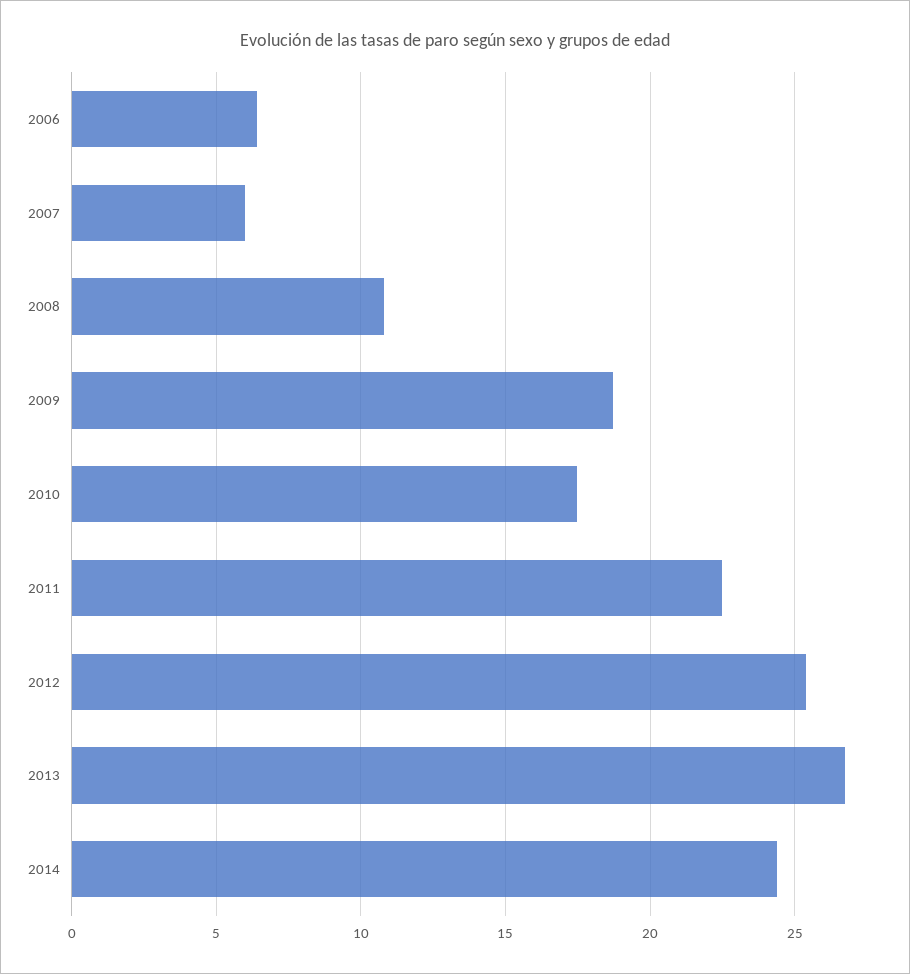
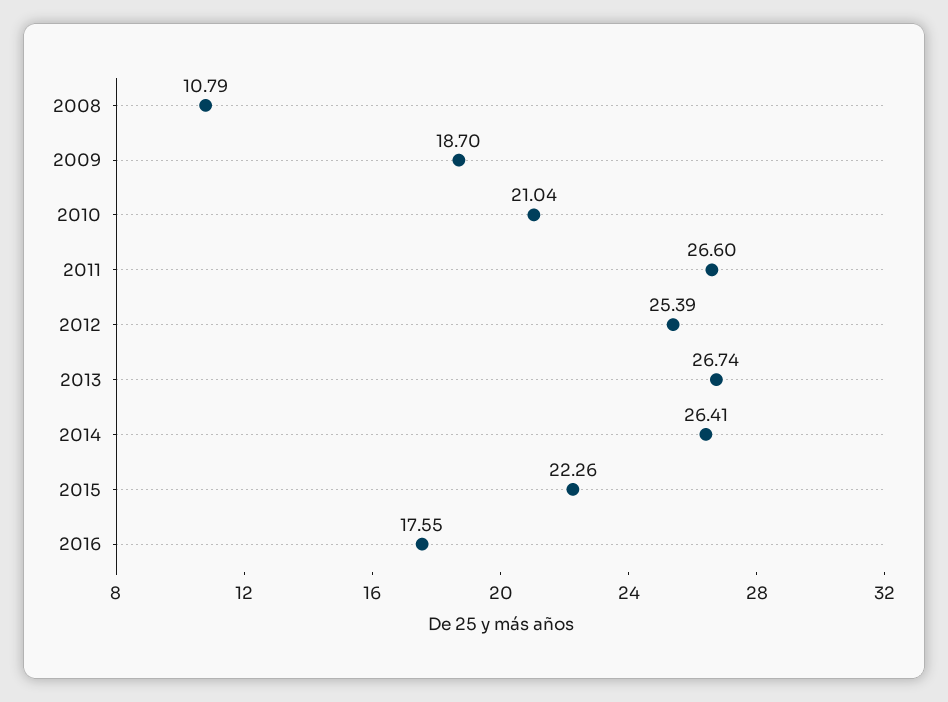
2006: 6.5 -> none
2007: 6 -> none
2010: 17.5 -> 21.04
2011: 22.5 -> 26.6
2014: 24.5 -> 26.41
2015: none -> 22.26
2016: none -> 17.55

